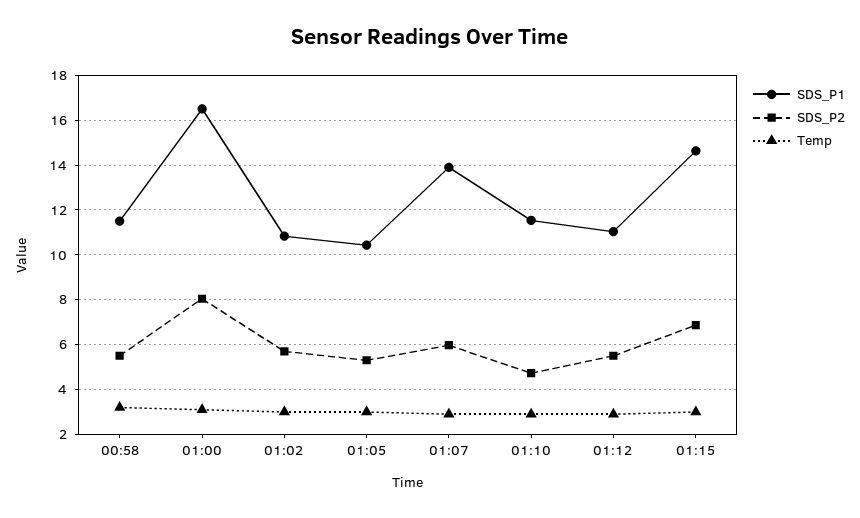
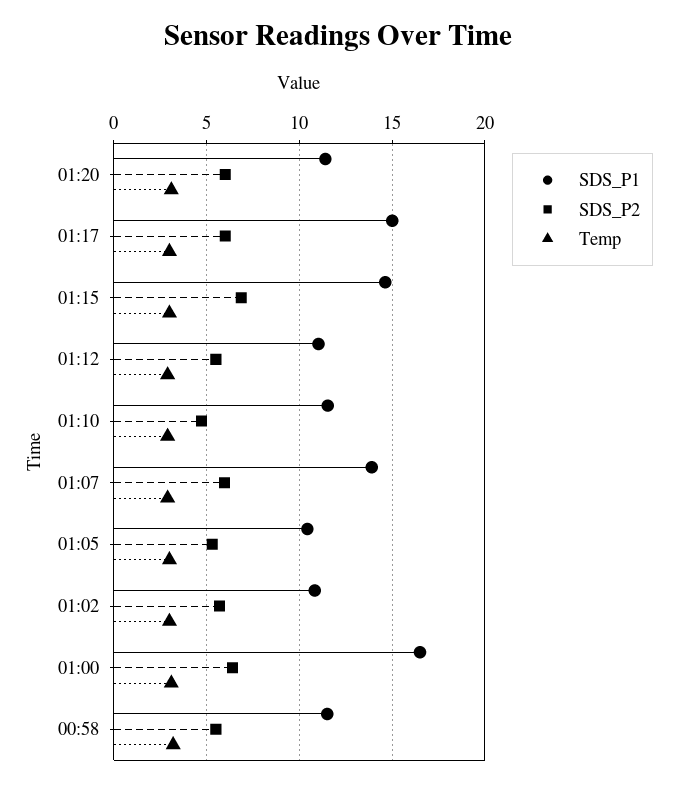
SDS_P2, 01:00: 8 -> 6.5
SDS_P1, 01:20: none -> 11.5
SDS_P2, 01:20: none -> 6
Temp, 01:20: none -> 3
SDS_P1, 01:17: none -> 15
SDS_P2, 01:17: none -> 6
Temp, 01:17: none -> 3

